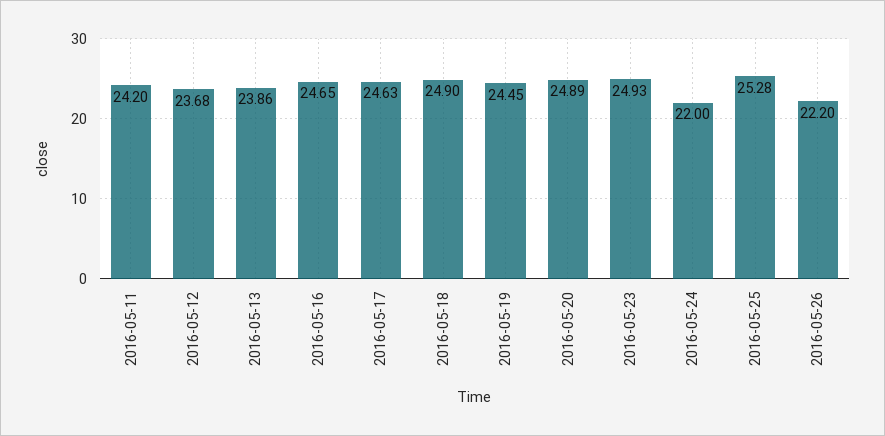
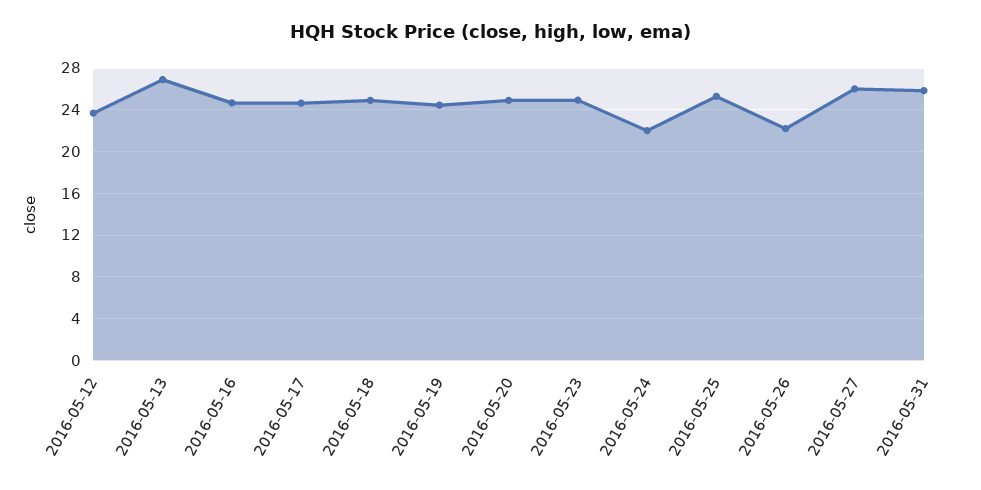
2016-05-11: 24.2 -> none
2016-05-13: 23.86 -> 27
2016-05-27: none -> 26
2016-05-31: none -> 26

